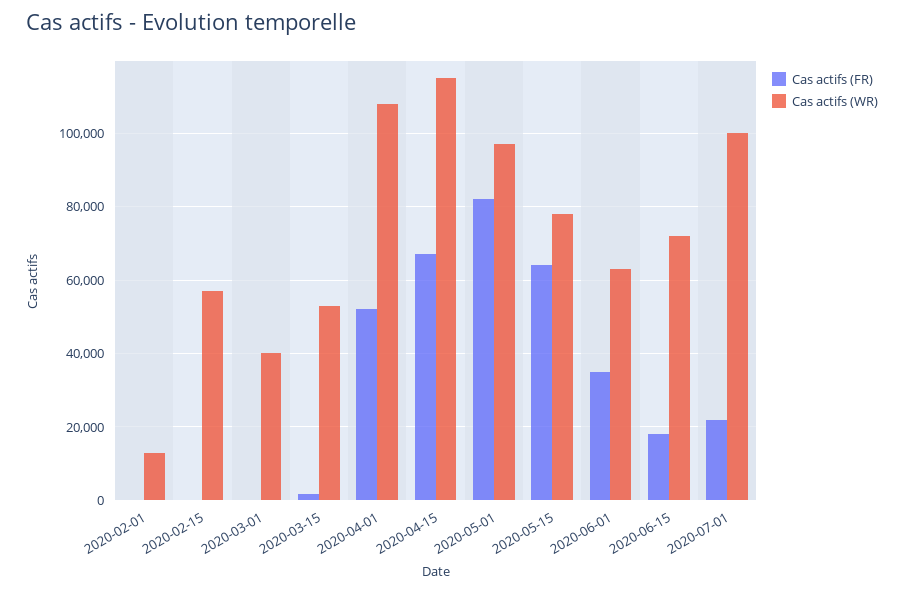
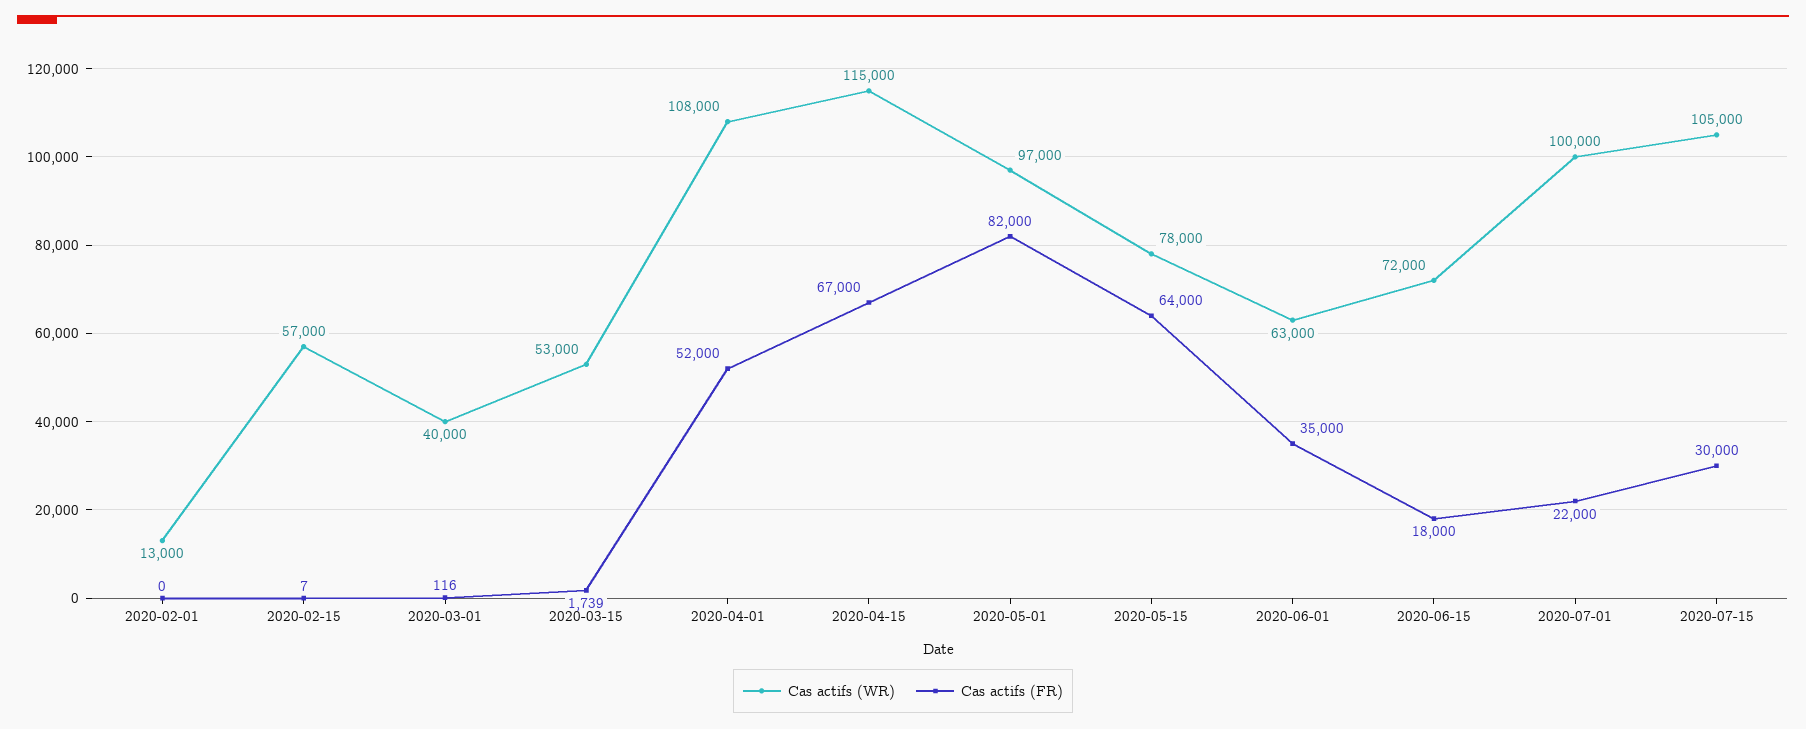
Cas actifs (WR), 2020-07-15: none -> 105000
Cas actifs (FR), 2020-07-15: none -> 30000

